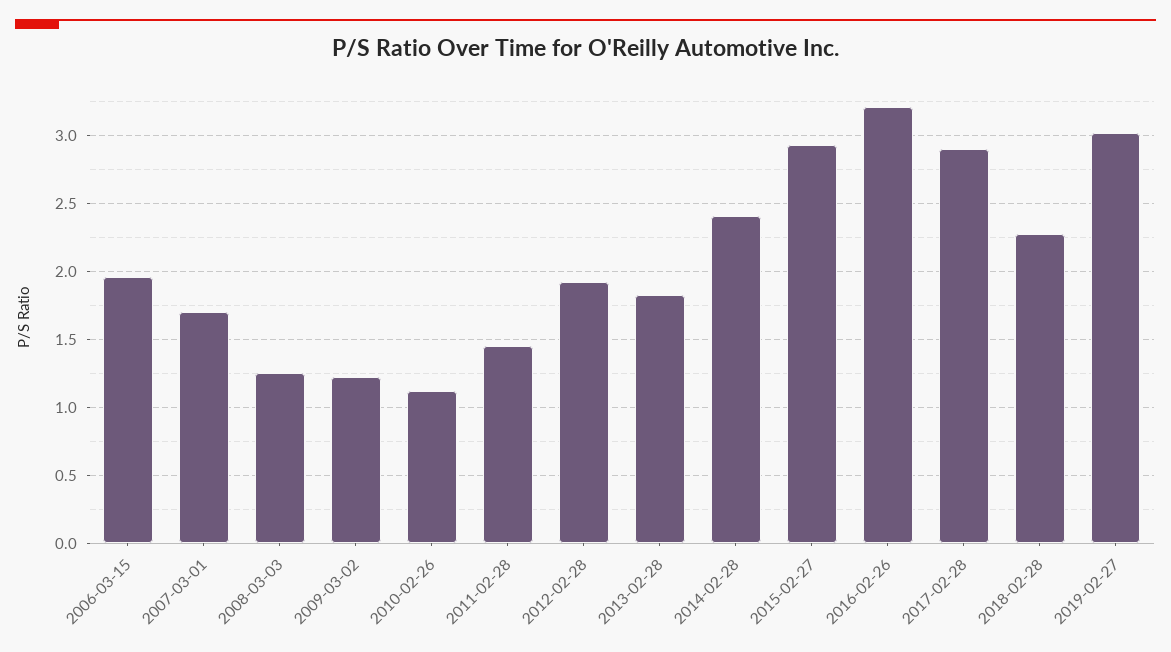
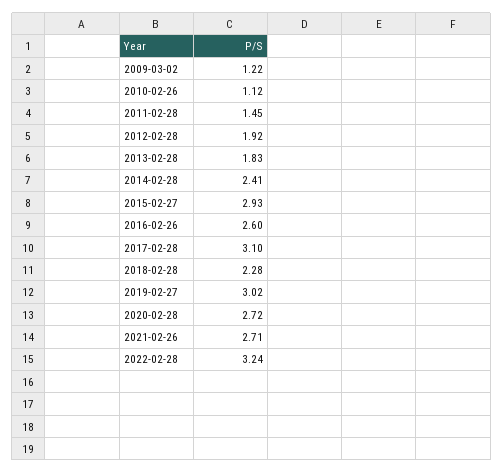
2006-03-15: 1.95 -> none
2007-03-01: 1.7 -> none
2008-03-03: 1.25 -> none
2016-02-26: 3.2 -> 2.6
2017-02-28: 2.9 -> 3.1
2020-02-28: none -> 2.72
2021-02-26: none -> 2.71
2022-02-28: none -> 3.24

